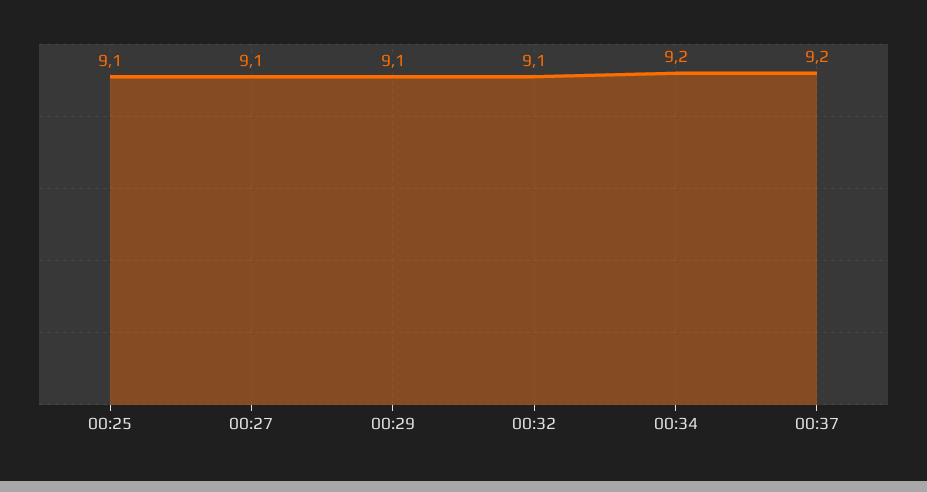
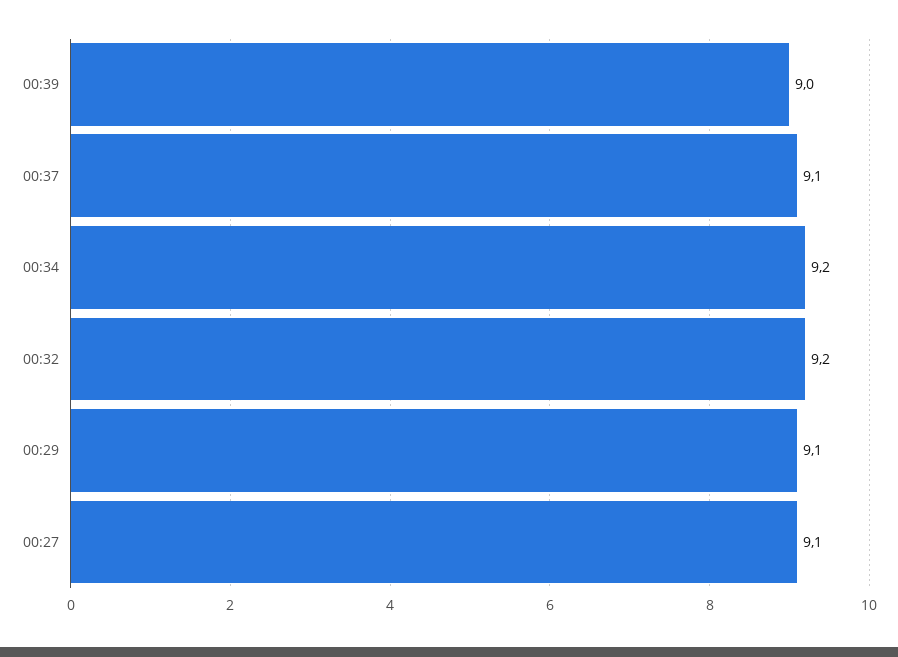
00:25: 9.1 -> none
00:32: 9.1 -> 9.2
00:37: 9.2 -> 9.1
00:39: none -> 9

